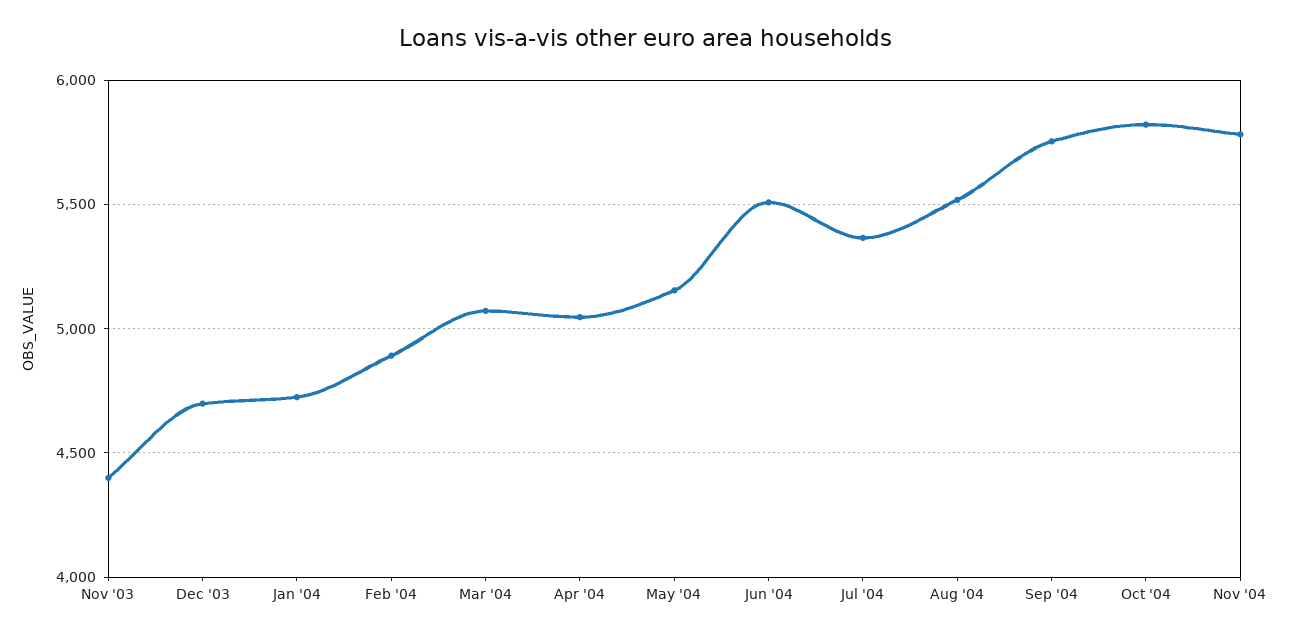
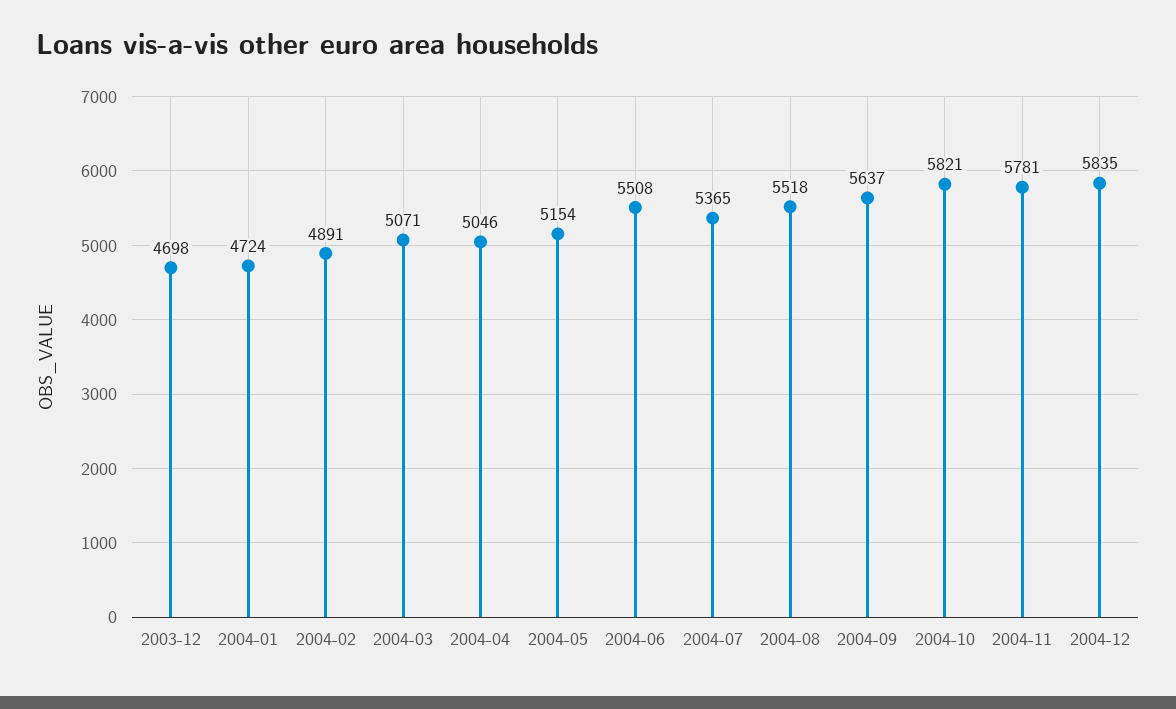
Nov '03: 4400 -> none
Sep '04: 5750 -> 5637
2004-12: none -> 5835

